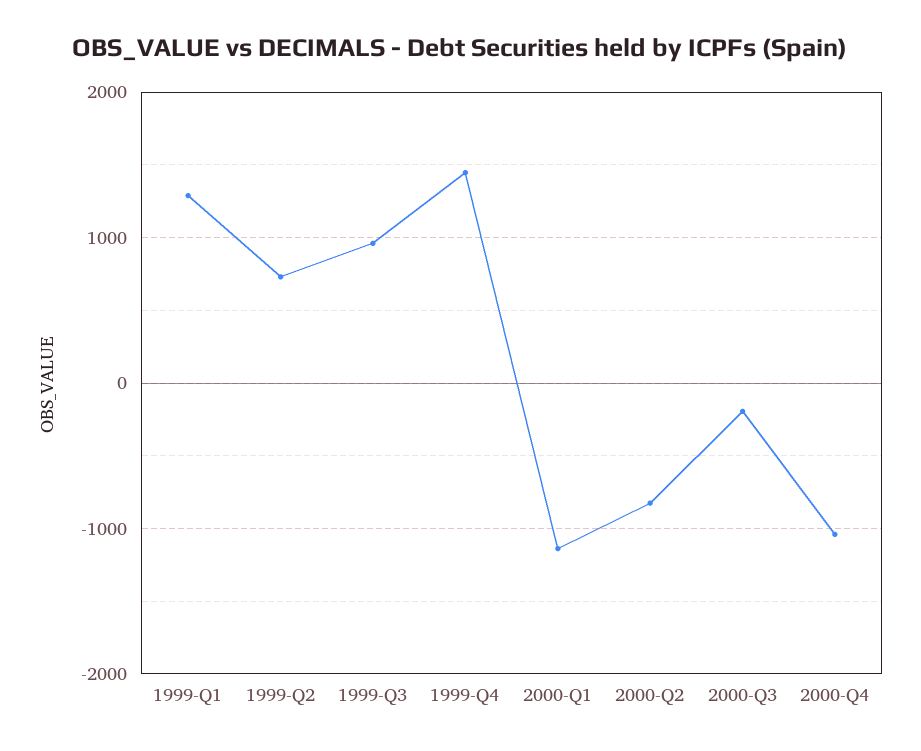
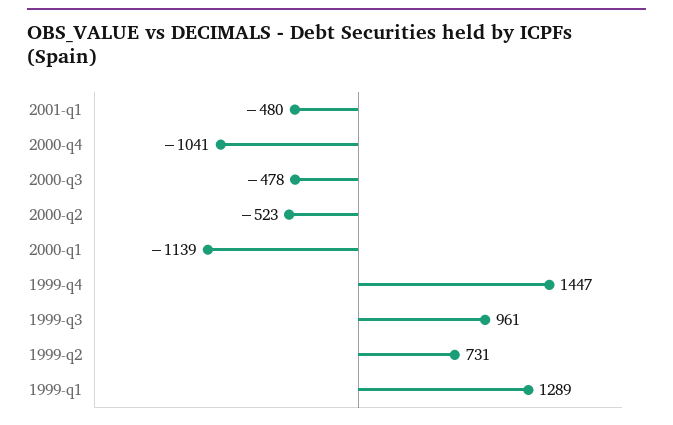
2000-Q2: -800 -> -523
2000-Q3: -200 -> -478
2001-q1: none -> -480

